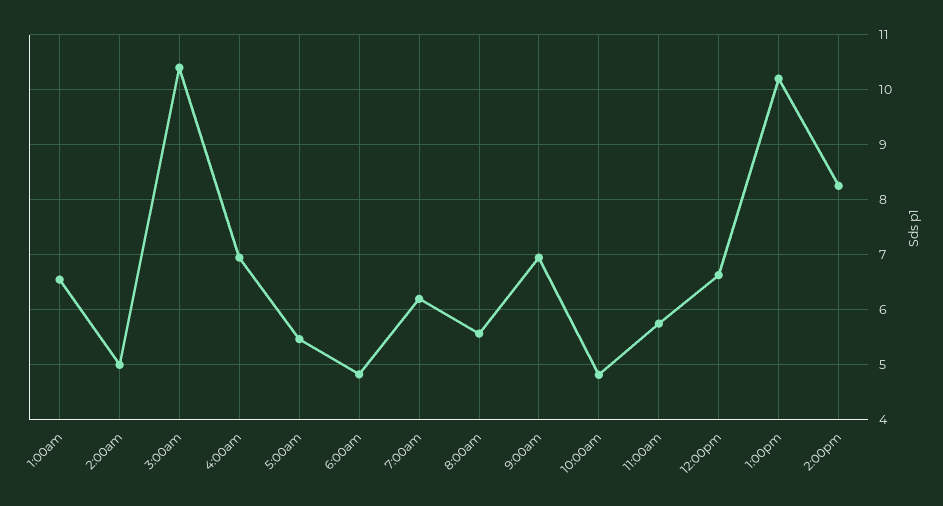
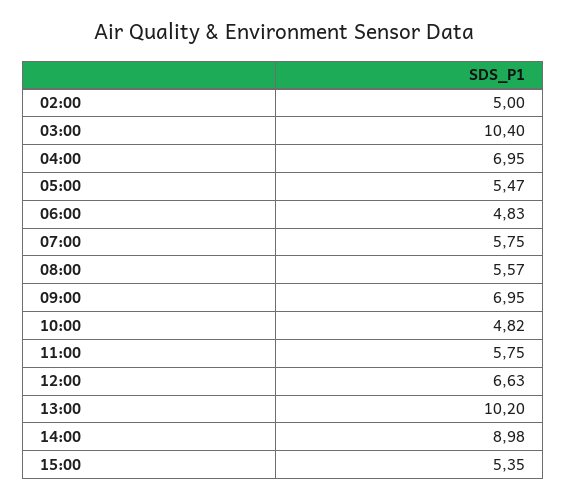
1:00am: 6.6 -> none
7:00am: 6.2 -> 5.75
2:00pm: 8.2 -> 8.98
15:00: none -> 5.35

